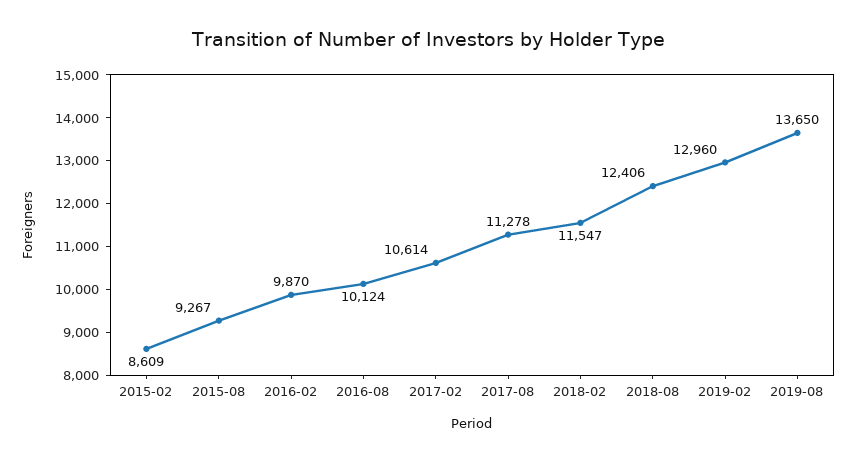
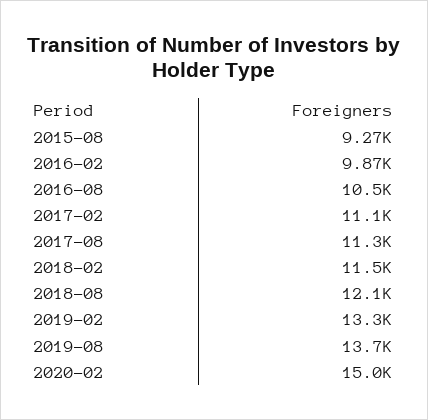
2015-02: 8609 -> none
2016-08: 10124 -> 10500
2017-02: 10614 -> 11100
2018-08: 12406 -> 12100
2019-02: 12960 -> 13300
2020-02: none -> 15000

